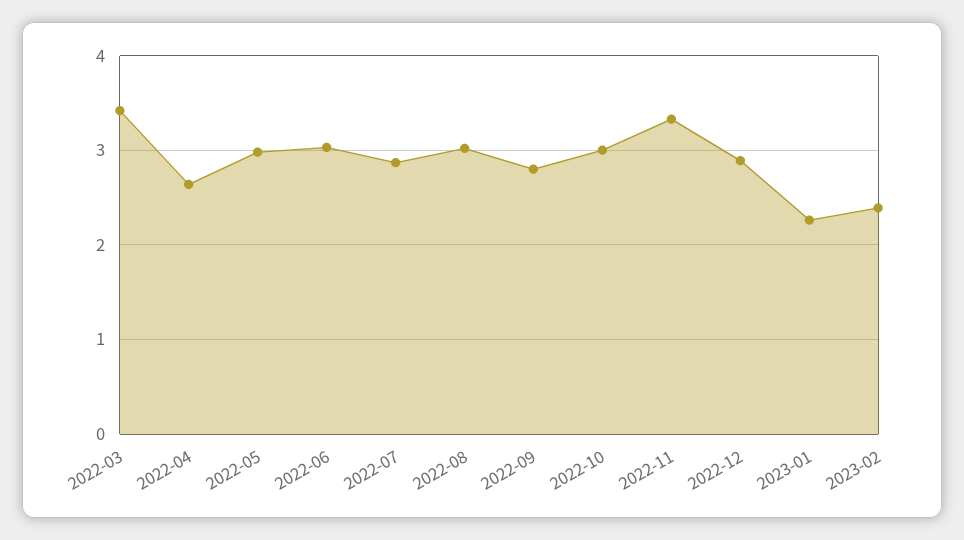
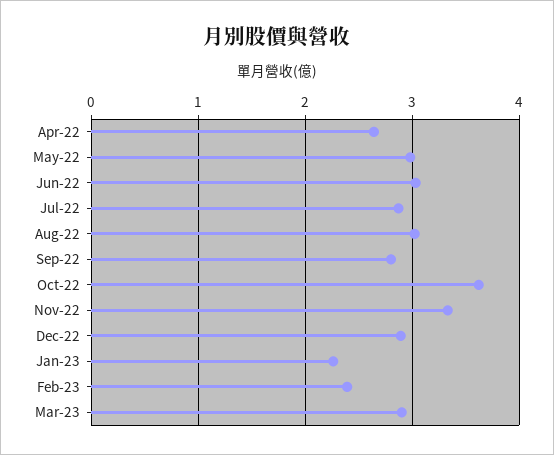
2022-03: 3.4 -> none
2022-10: 3 -> 3.6
Mar-23: none -> 2.9

